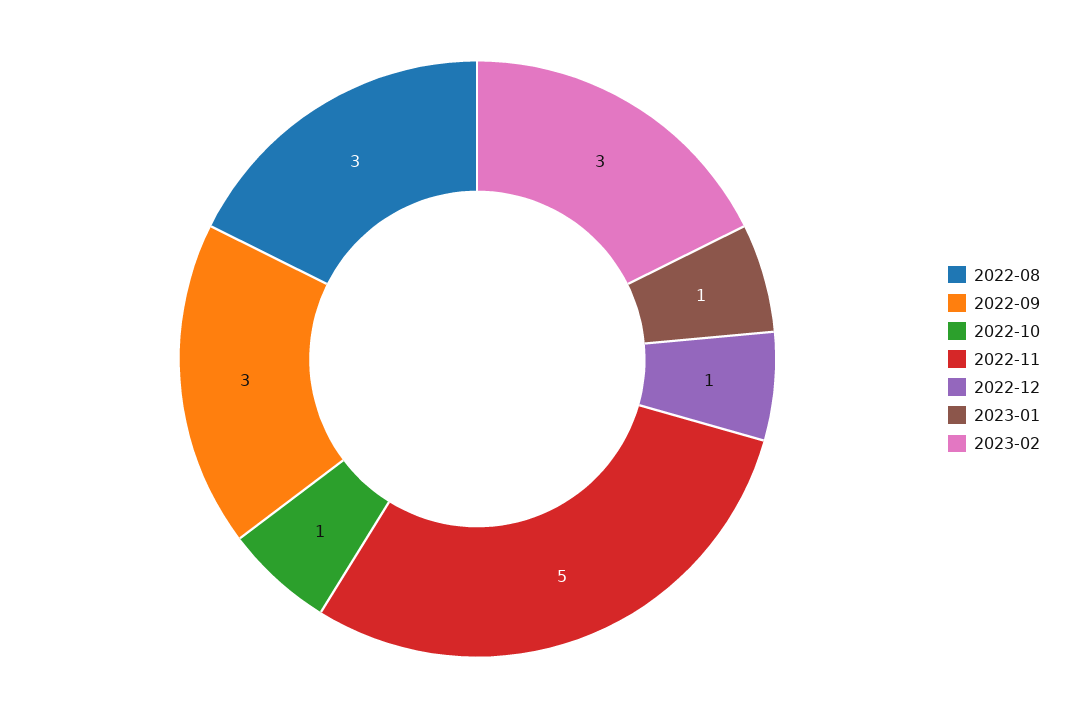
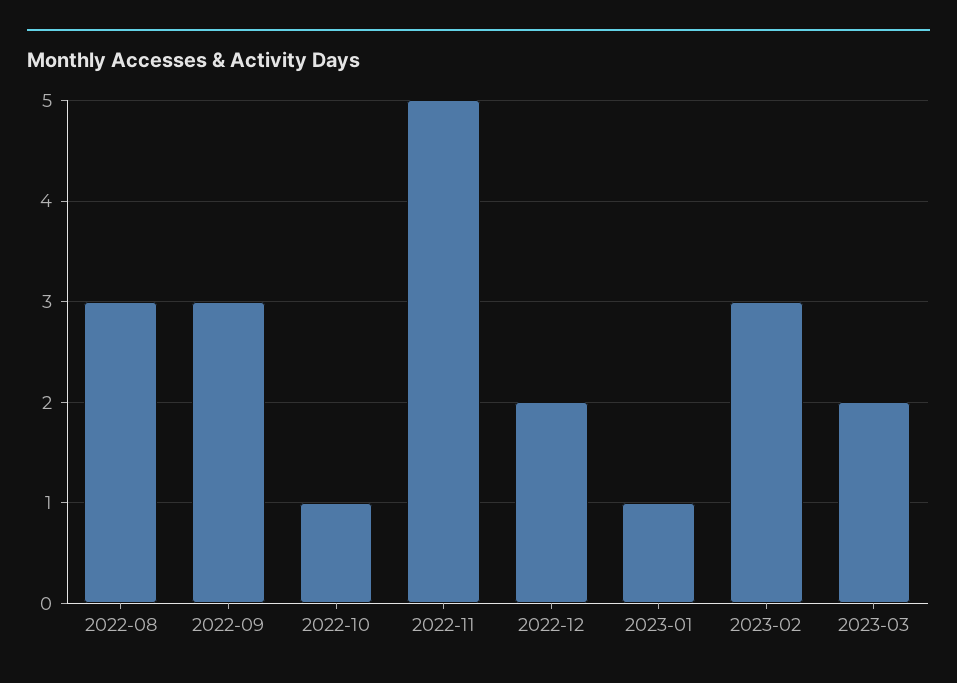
2022-12: 1 -> 2
2023-03: none -> 2

